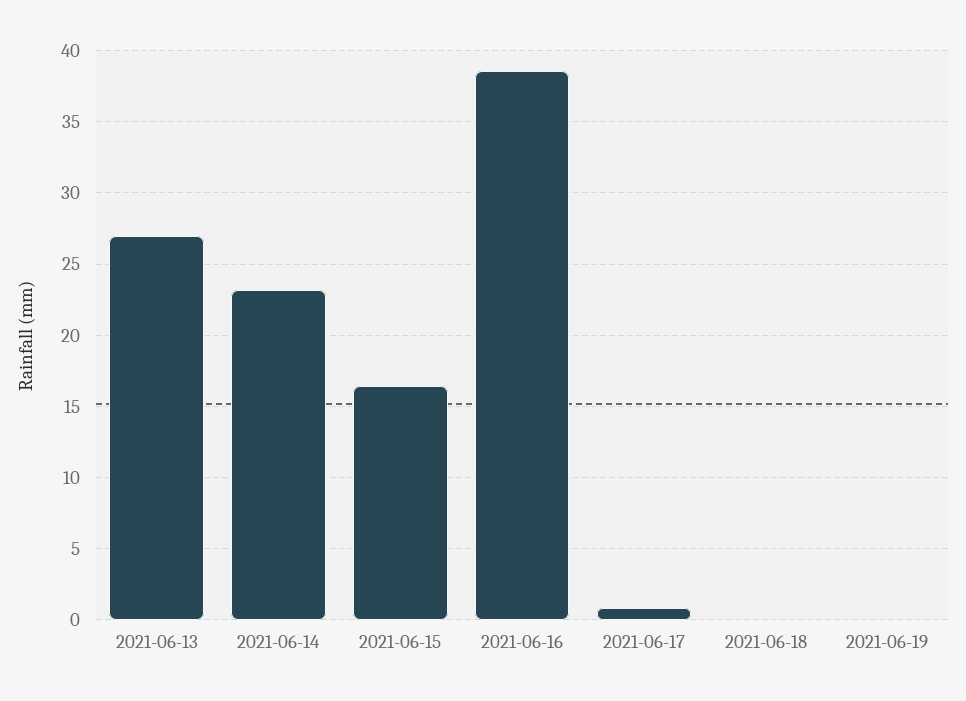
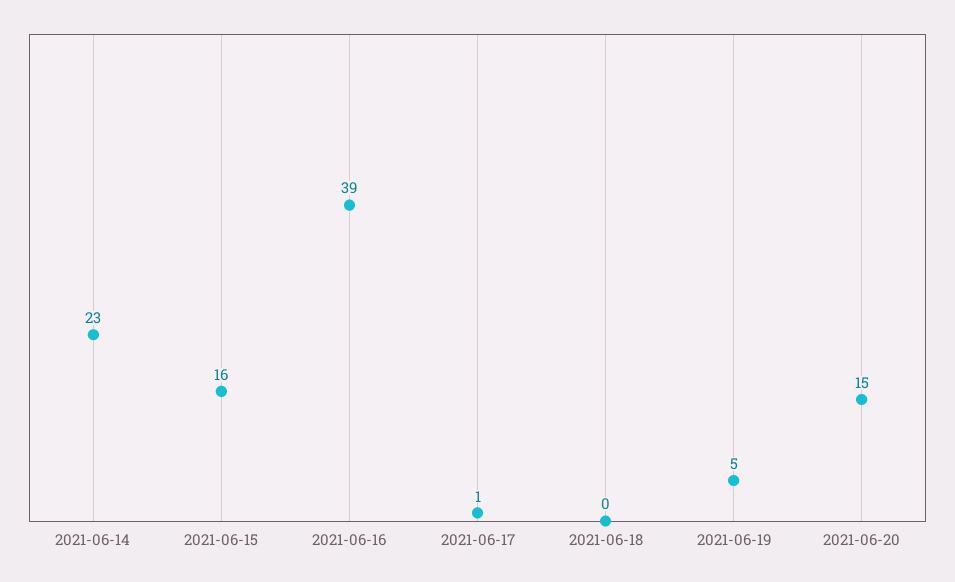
2021-06-13: 27 -> none
2021-06-19: 0 -> 5
2021-06-20: none -> 15

